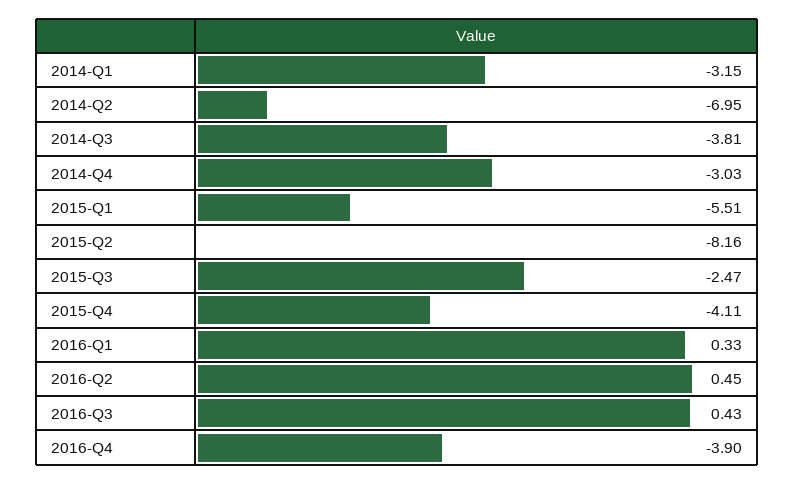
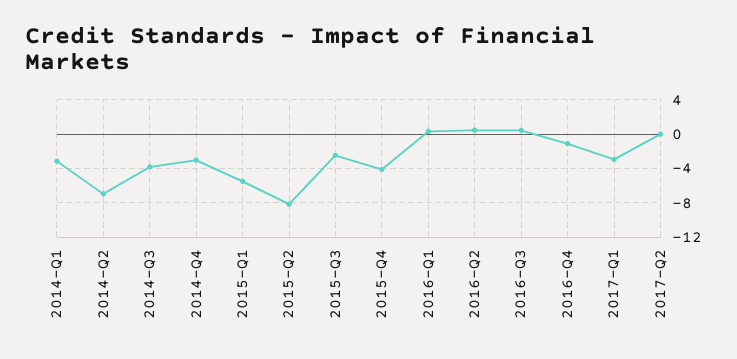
2016-Q4: -3.9 -> -1
2017-Q1: none -> -3
2017-Q2: none -> 0

